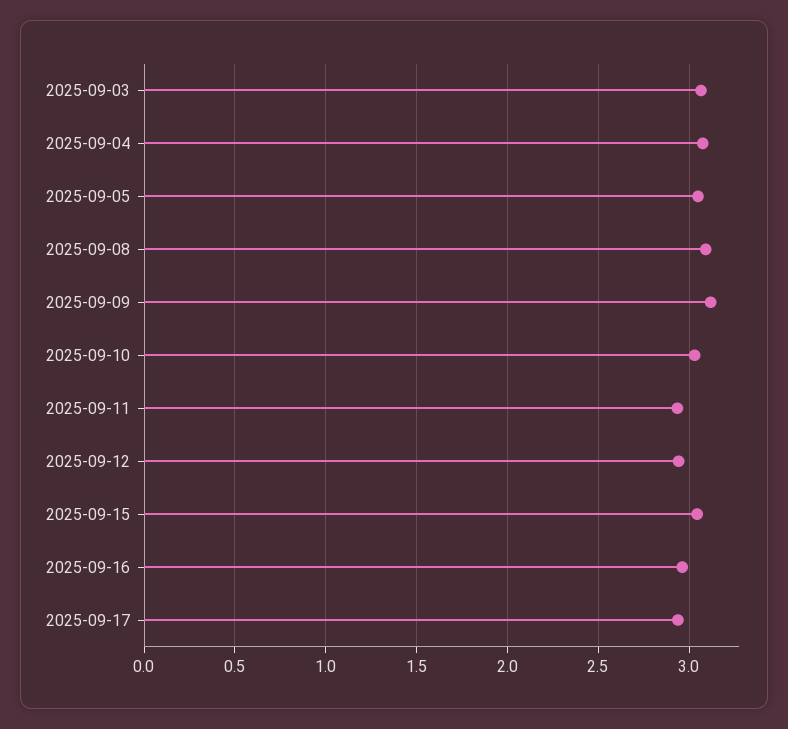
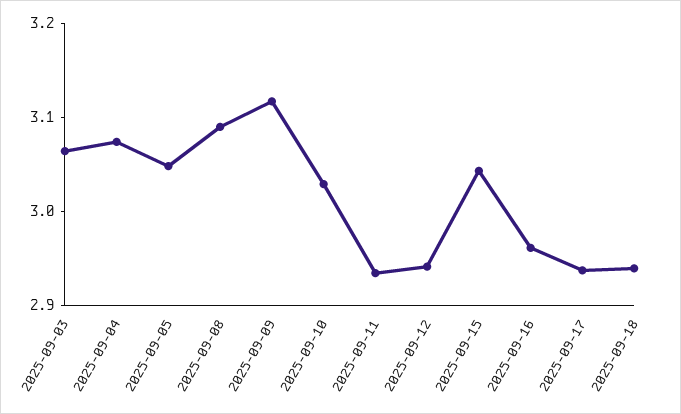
2025-09-18: none -> 2.94

